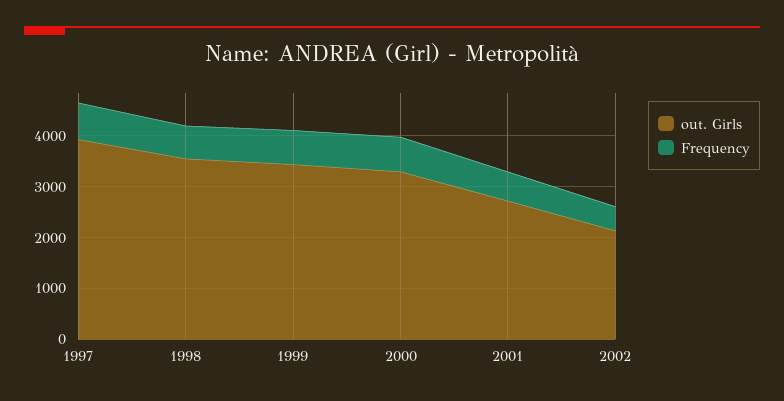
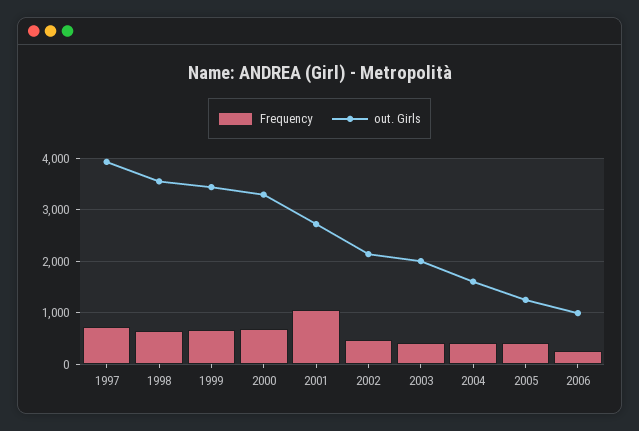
Frequency, 2001: 600 -> 1000
Frequency, 2003: none -> 400
out. Girls, 2003: none -> 2000
Frequency, 2004: none -> 400
out. Girls, 2004: none -> 1600
Frequency, 2005: none -> 400
out. Girls, 2005: none -> 1200
Frequency, 2006: none -> 200
out. Girls, 2006: none -> 1000

